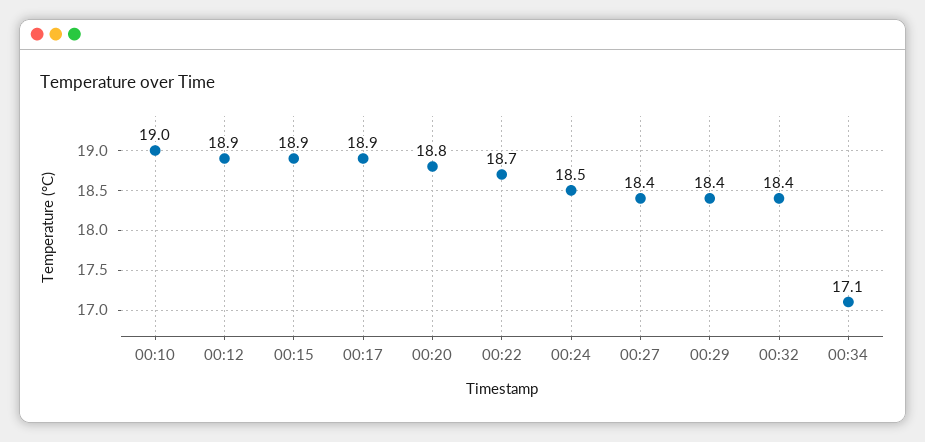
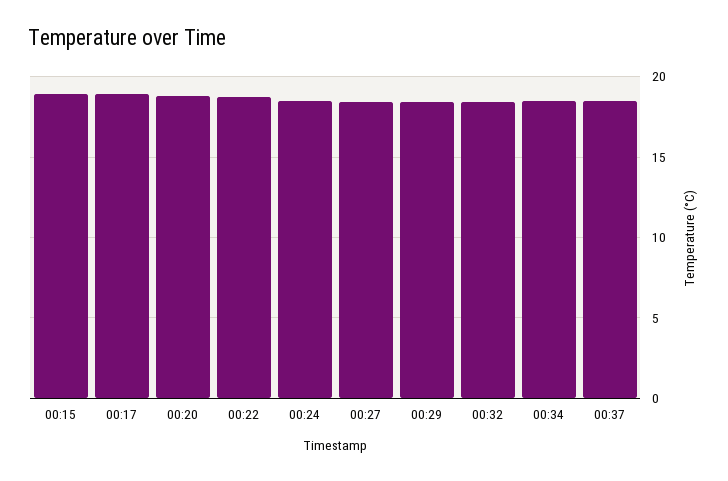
00:10: 19 -> none
00:12: 18.9 -> none
00:34: 17.1 -> 18.5
00:37: none -> 18.5

